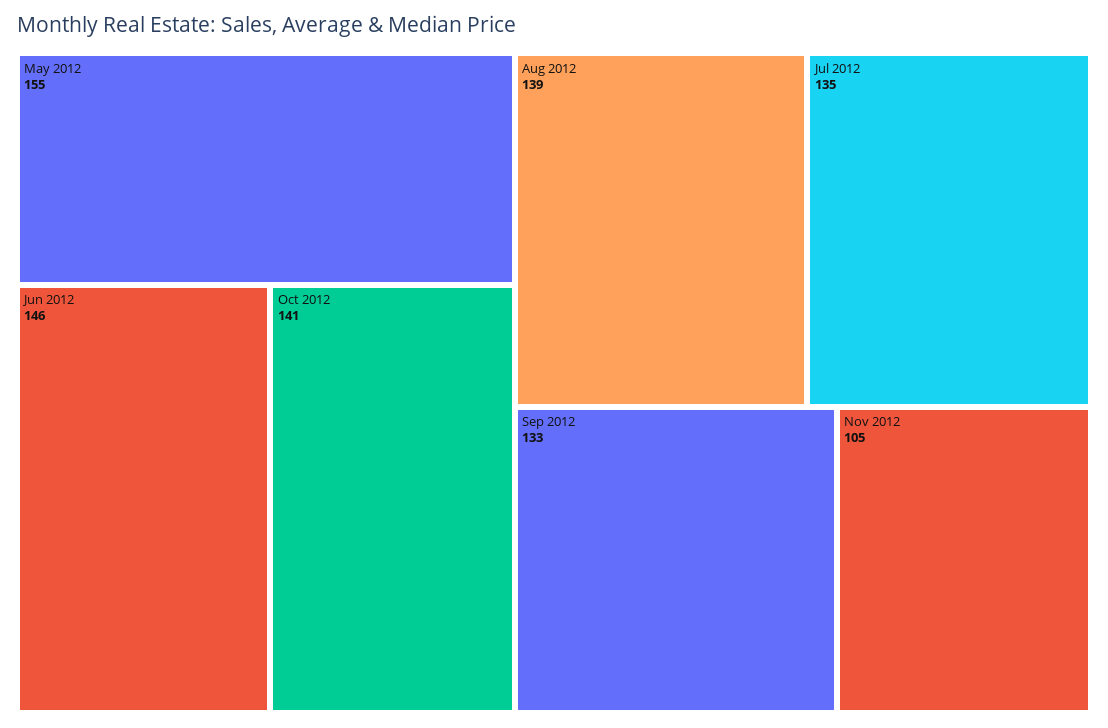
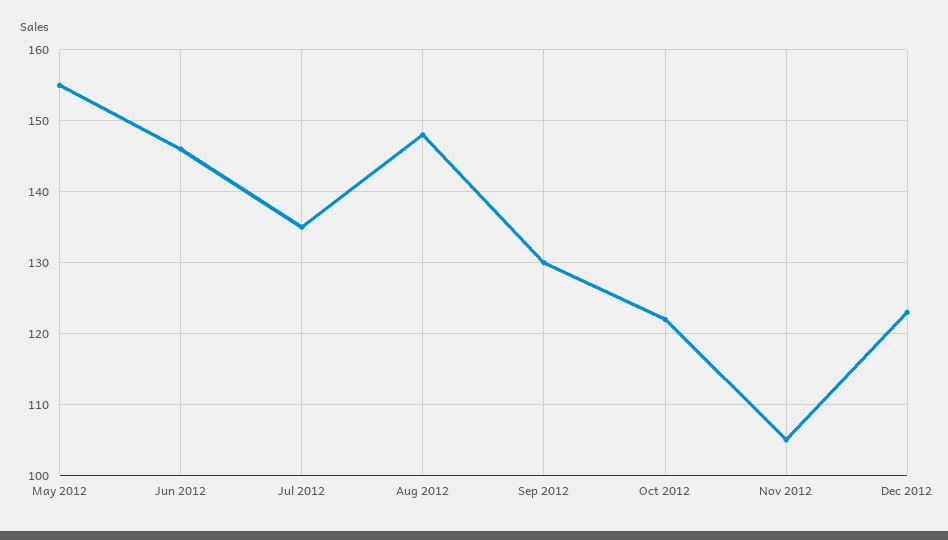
Oct 2012: 141 -> 122
Aug 2012: 139 -> 148
Sep 2012: 133 -> 130
Dec 2012: none -> 123

